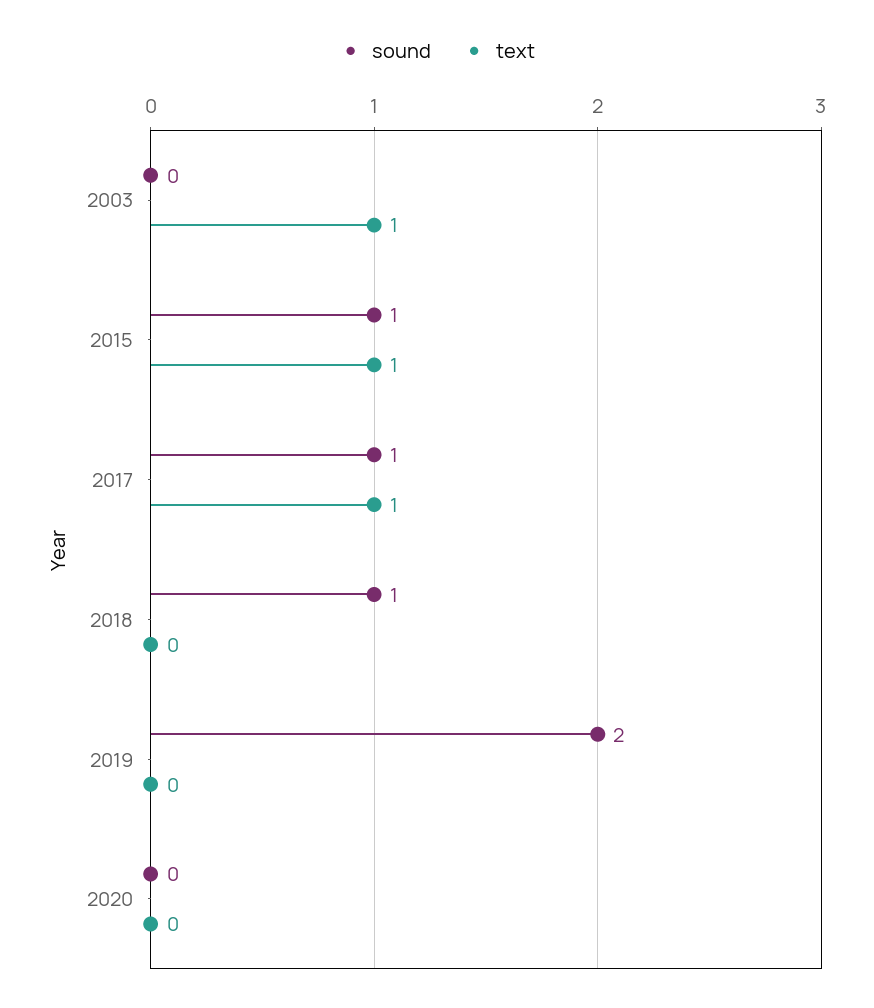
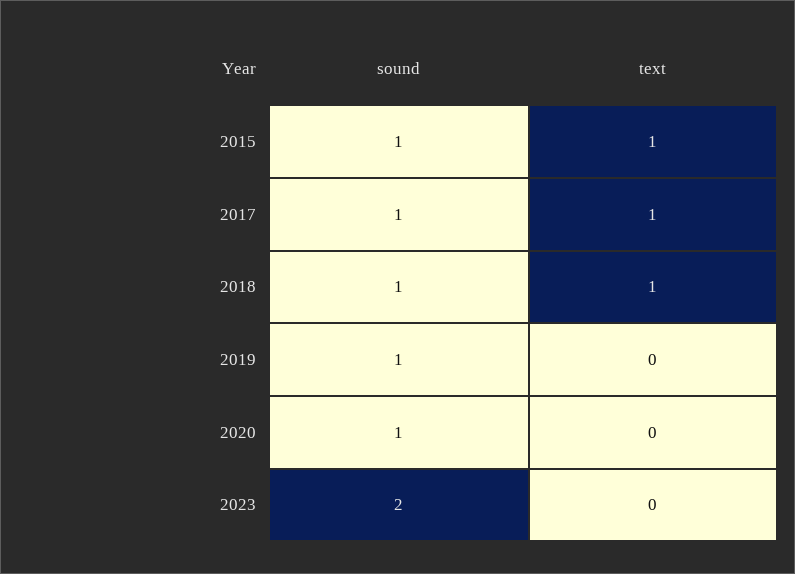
sound, 2003: 0 -> none
text, 2003: 1 -> none
text, 2018: 0 -> 1
sound, 2019: 2 -> 1
sound, 2020: 0 -> 1
sound, 2023: none -> 2
text, 2023: none -> 0

